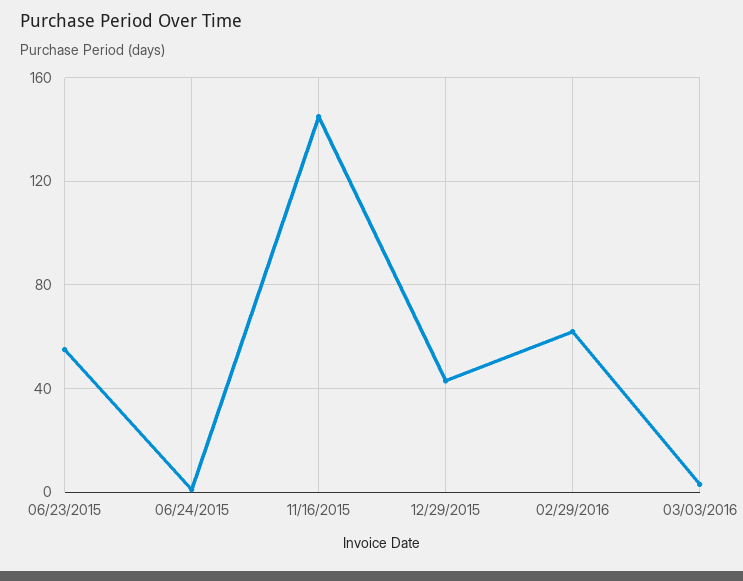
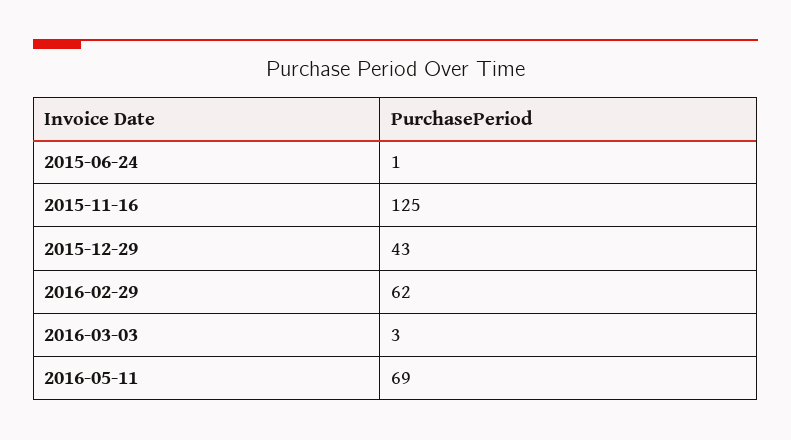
06/23/2015: 55 -> none
11/16/2015: 145 -> 125
2016-05-11: none -> 69

